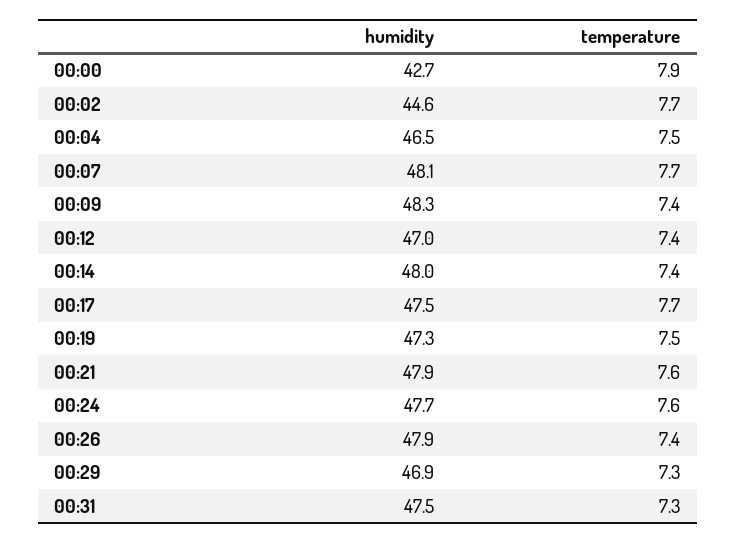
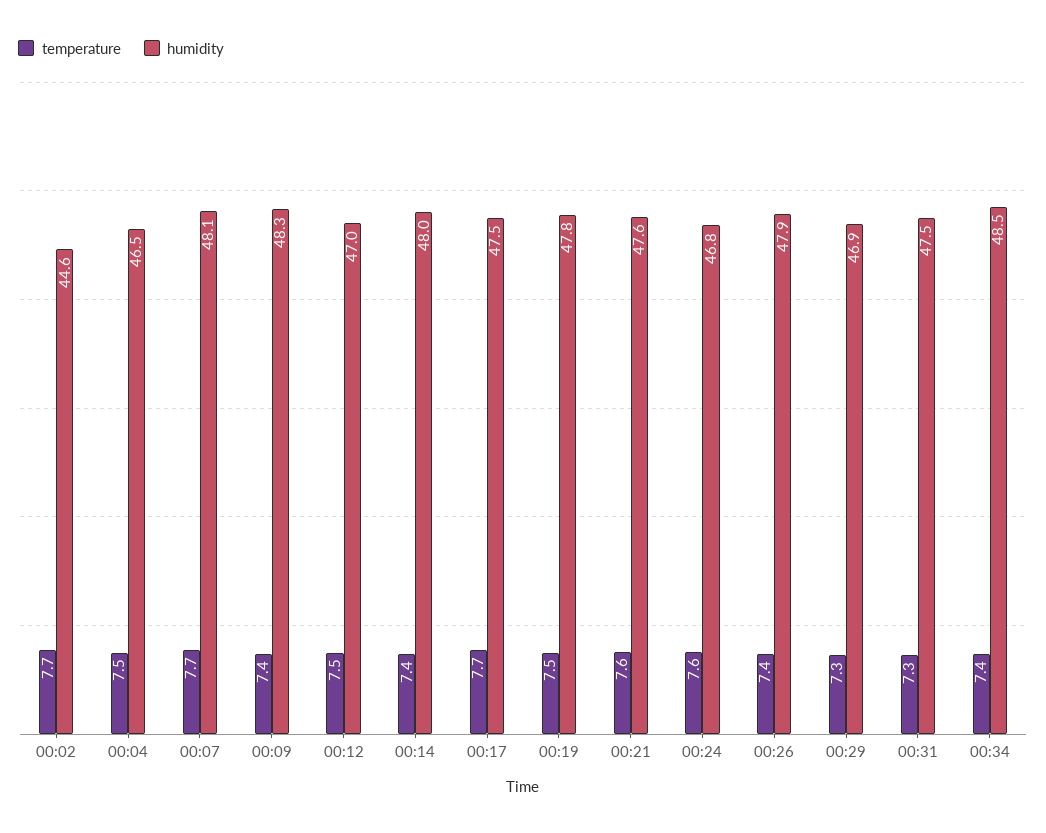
humidity, 00:00: 42.7 -> none
temperature, 00:00: 7.9 -> none
temperature, 00:12: 7.4 -> 7.5
humidity, 00:19: 47.3 -> 47.8
humidity, 00:21: 47.9 -> 47.6
humidity, 00:24: 47.7 -> 46.8
temperature, 00:34: none -> 7.4
humidity, 00:34: none -> 48.5

